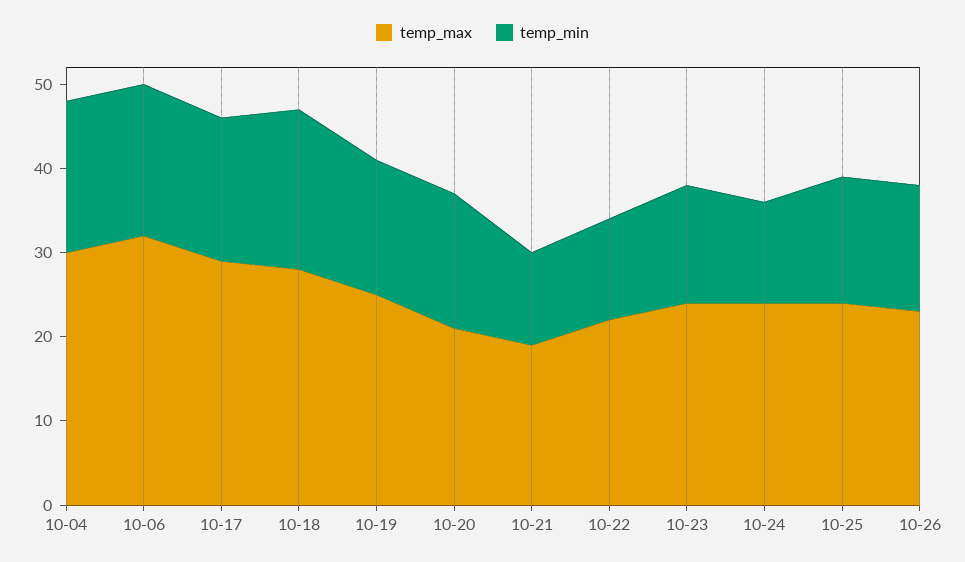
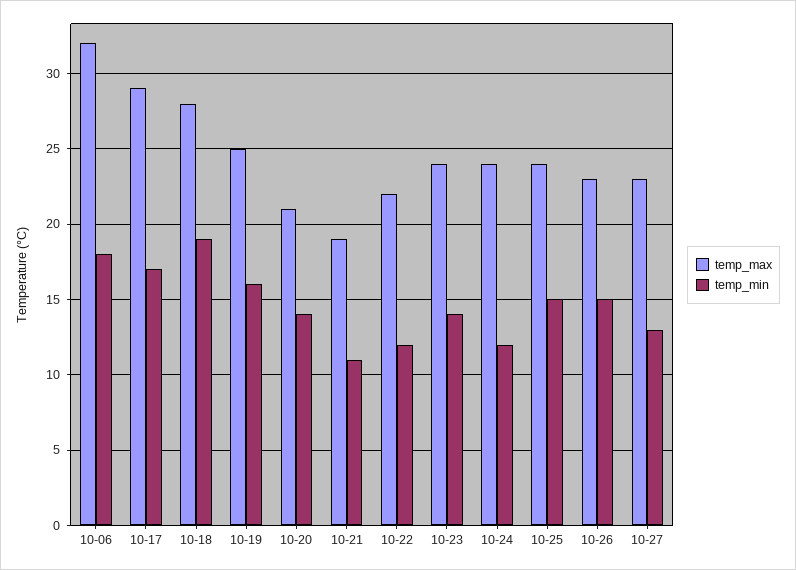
temp_max, 10-04: 30 -> none
temp_min, 10-04: 18 -> none
temp_min, 10-20: 16 -> 14
temp_max, 10-27: none -> 23
temp_min, 10-27: none -> 13

